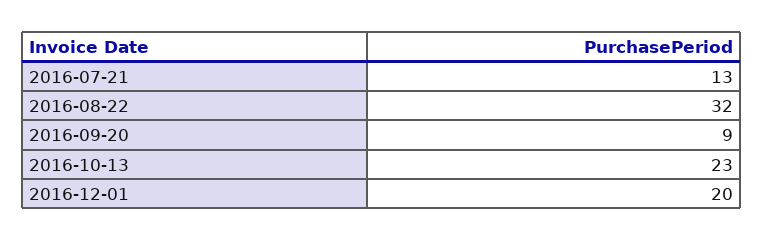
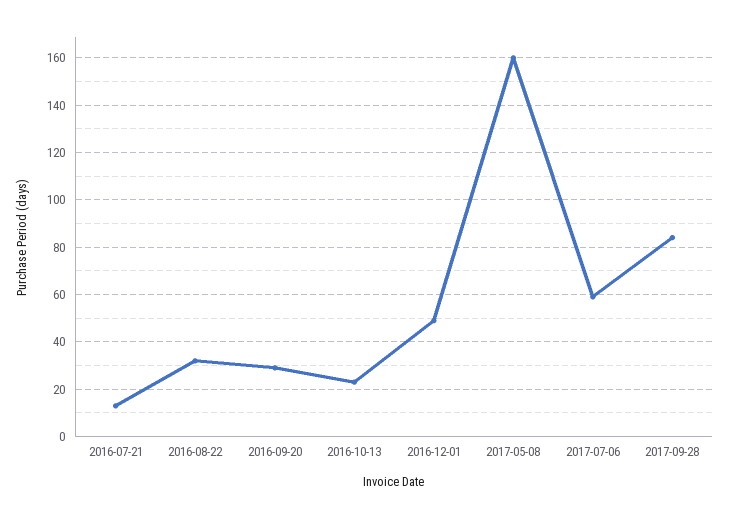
2016-09-20: 9 -> 30
2016-12-01: 20 -> 50
2017-05-08: none -> 160
2017-07-06: none -> 60
2017-09-28: none -> 85

